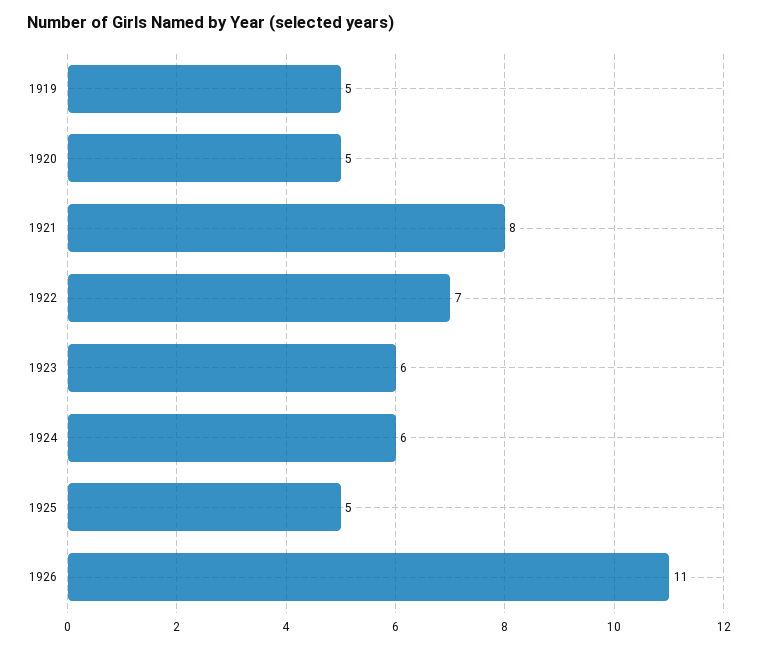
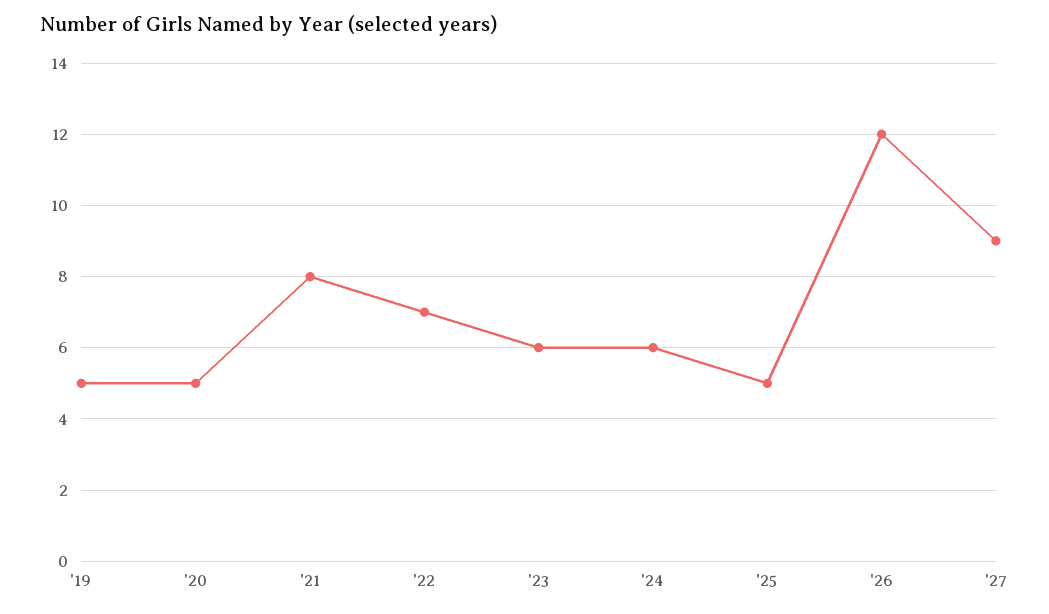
1926: 11 -> 12
'27: none -> 9

